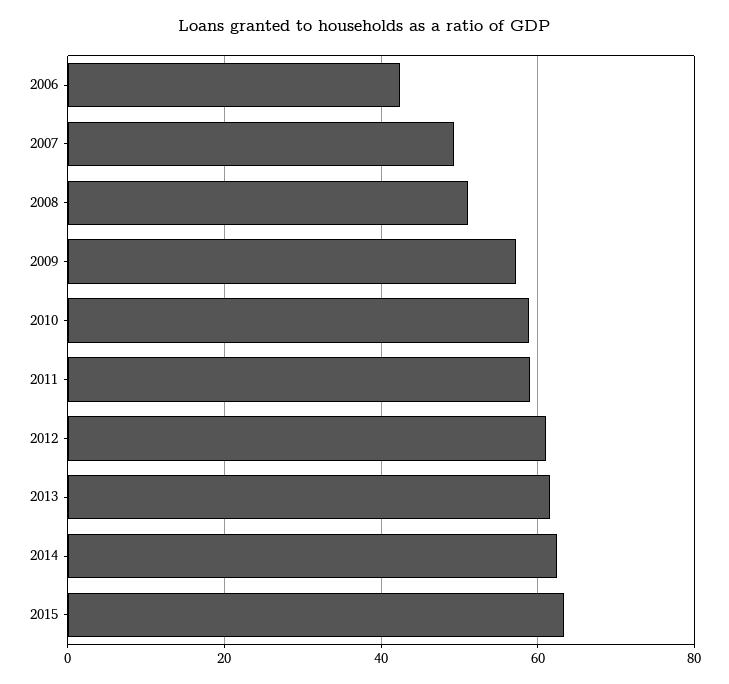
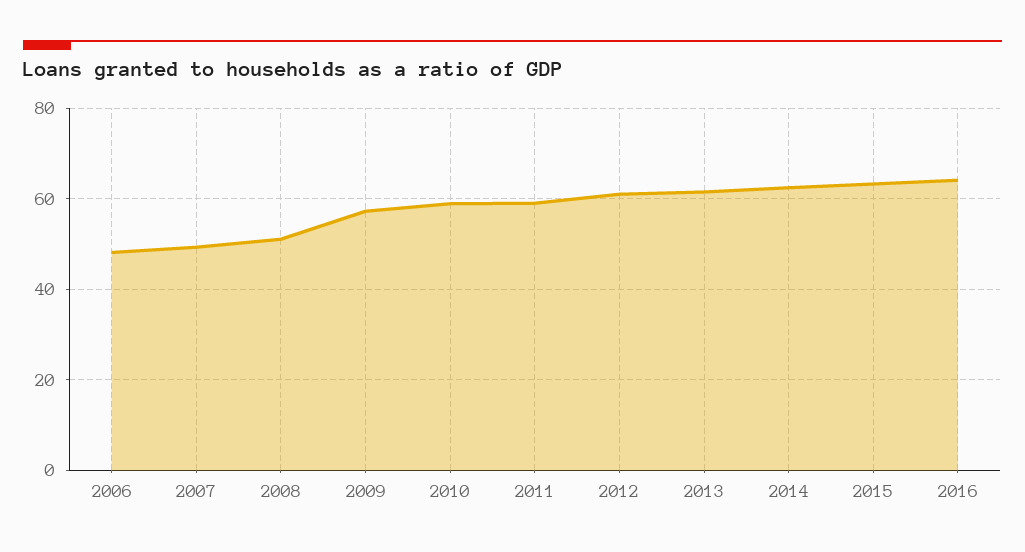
2006: 42 -> 48
2016: none -> 64

